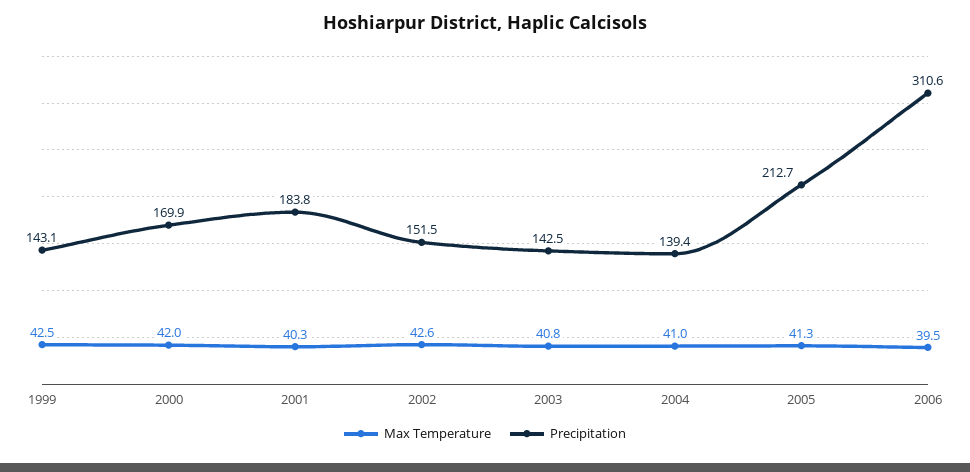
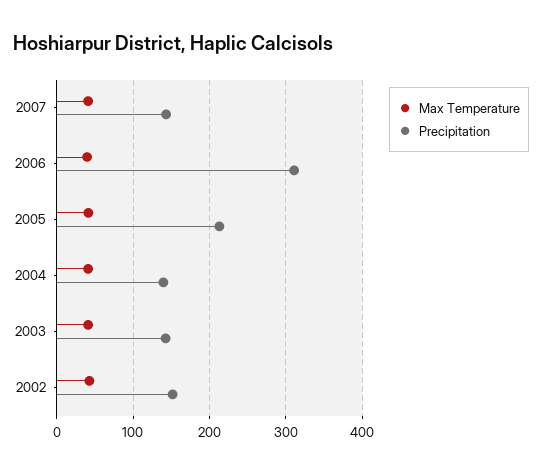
Max Temperature, 1999: 42.5 -> none
Precipitation, 1999: 143.1 -> none
Max Temperature, 2000: 42 -> none
Precipitation, 2000: 169.9 -> none
Max Temperature, 2001: 40.3 -> none
Precipitation, 2001: 183.8 -> none
Max Temperature, 2007: none -> 40
Precipitation, 2007: none -> 140

